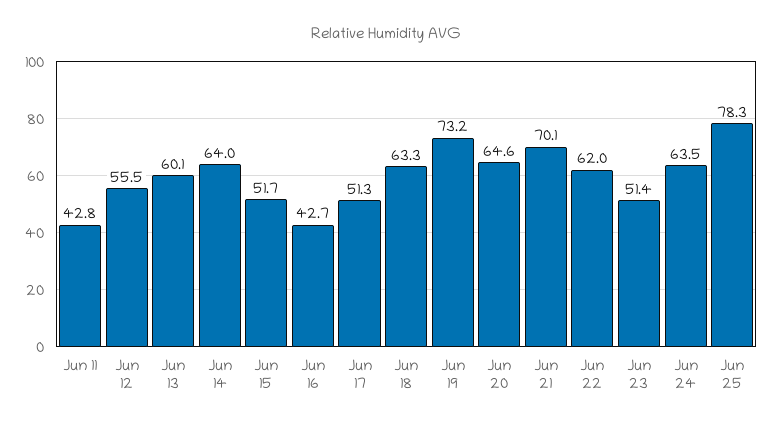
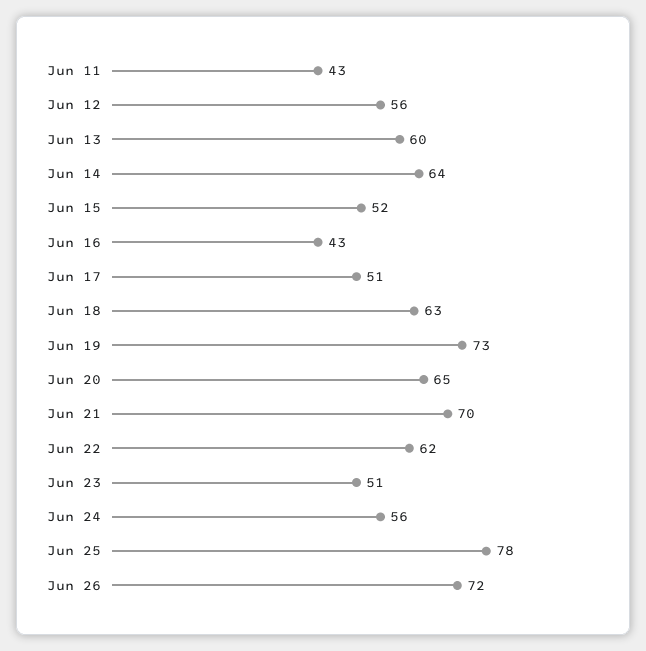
Jun 24: 63.5 -> 56
Jun 26: none -> 72

